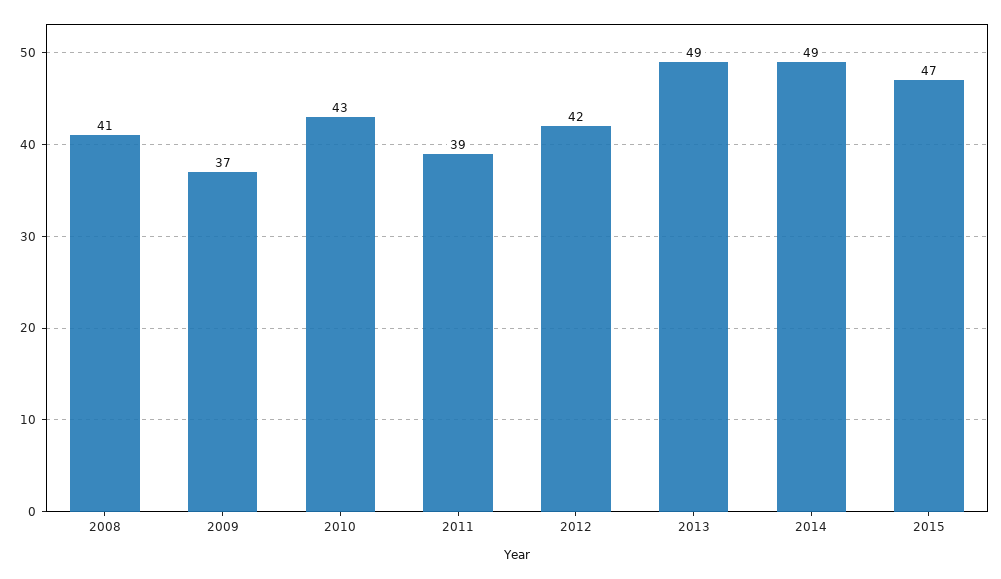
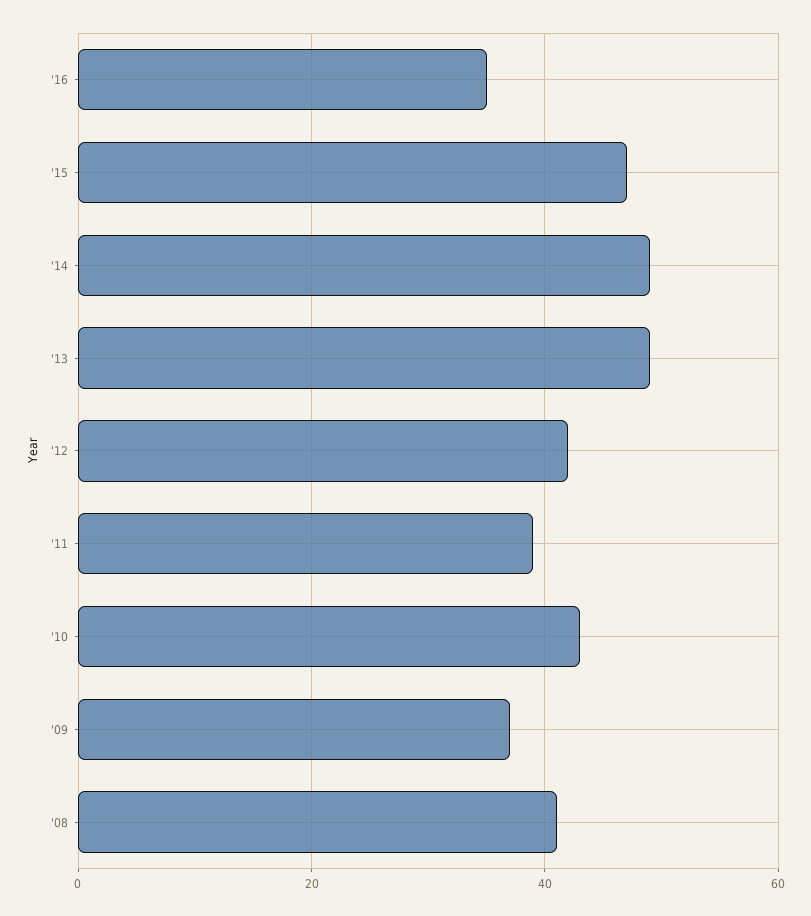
'16: none -> 35

